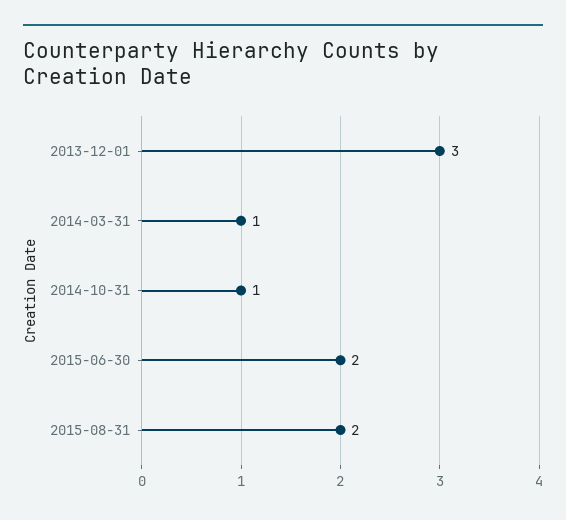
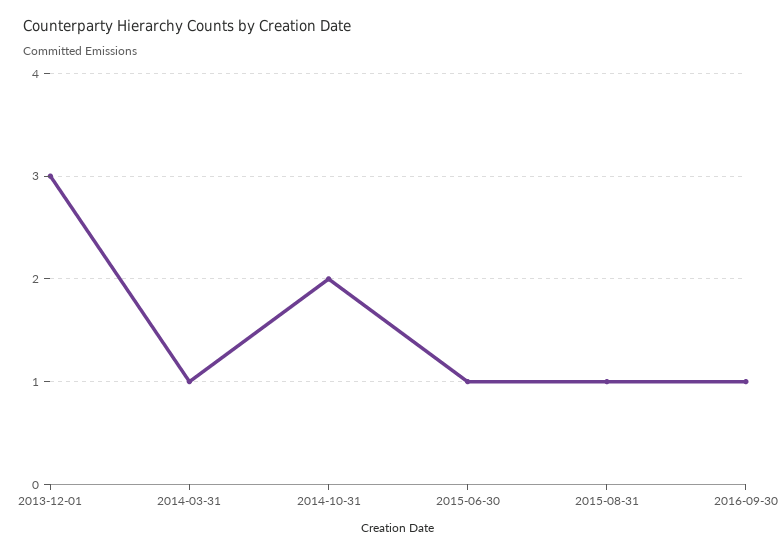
2014-10-31: 1 -> 2
2015-06-30: 2 -> 1
2015-08-31: 2 -> 1
2016-09-30: none -> 1

